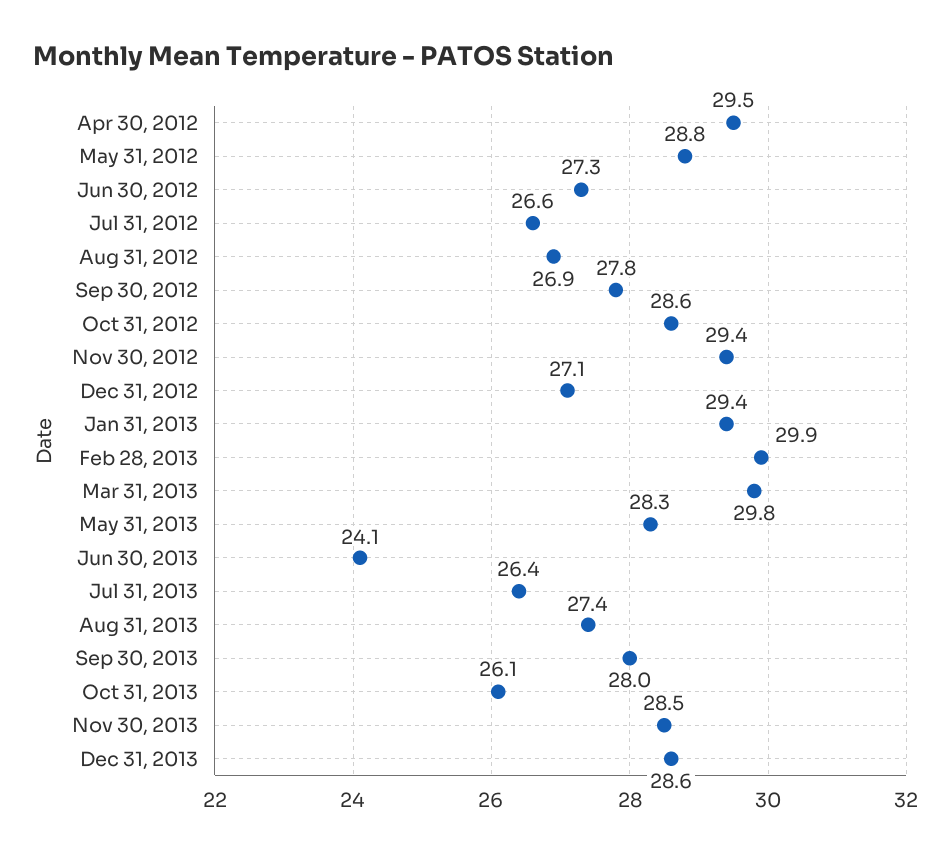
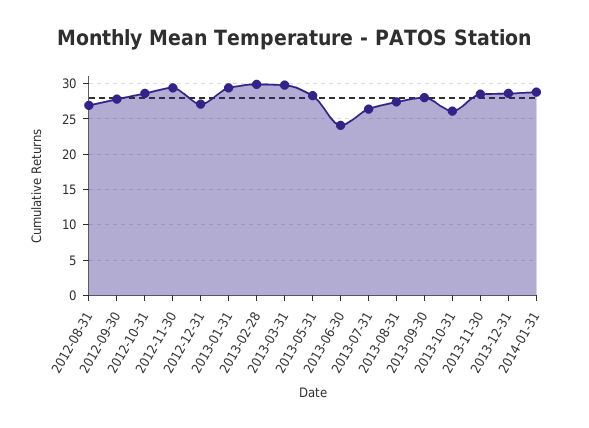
Apr 30, 2012: 29.5 -> none
May 31, 2012: 28.8 -> none
Jun 30, 2012: 27.3 -> none
Jul 31, 2012: 26.6 -> none
2014-01-31: none -> 29

